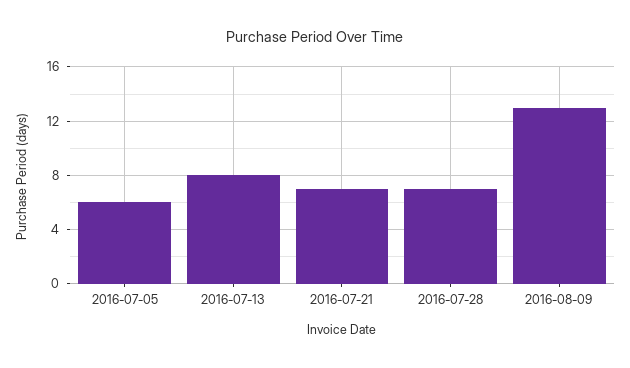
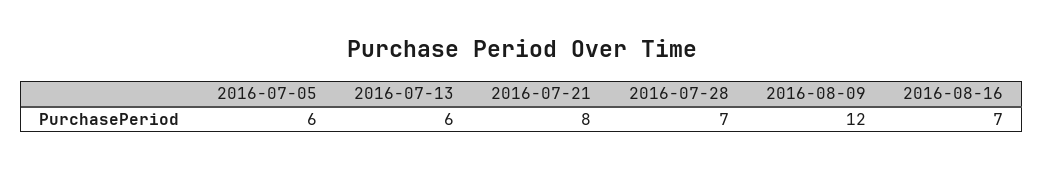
2016-07-13: 8 -> 6
2016-07-21: 7 -> 8
2016-08-09: 13 -> 12
2016-08-16: none -> 7

